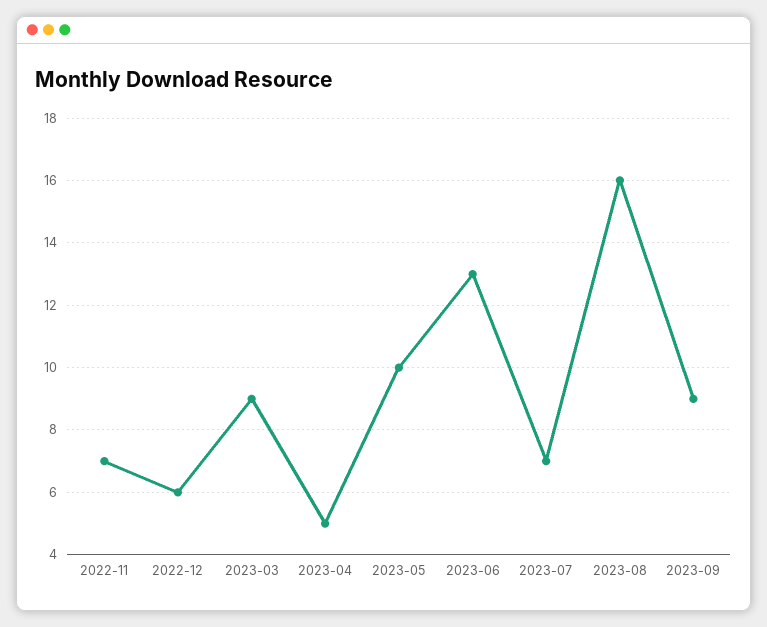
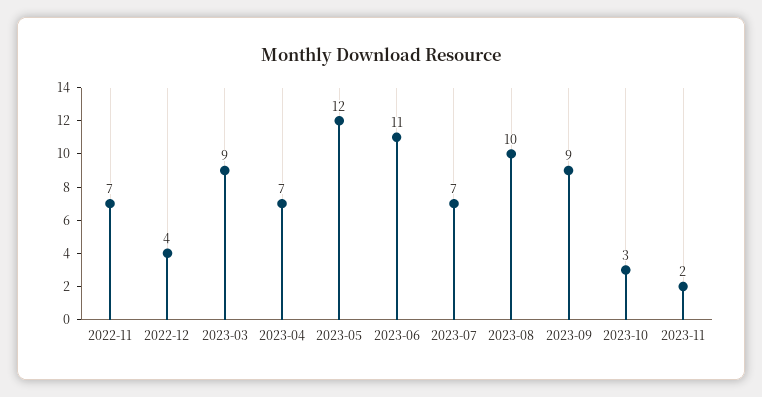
2022-12: 6 -> 4
2023-04: 5 -> 7
2023-05: 10 -> 12
2023-06: 13 -> 11
2023-08: 16 -> 10
2023-10: none -> 3
2023-11: none -> 2

